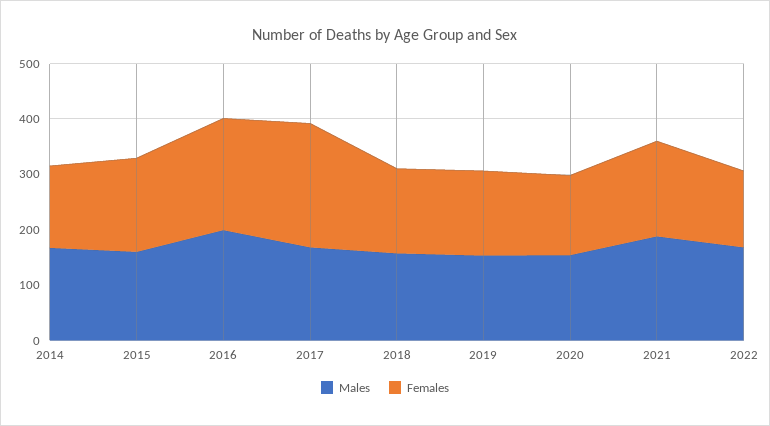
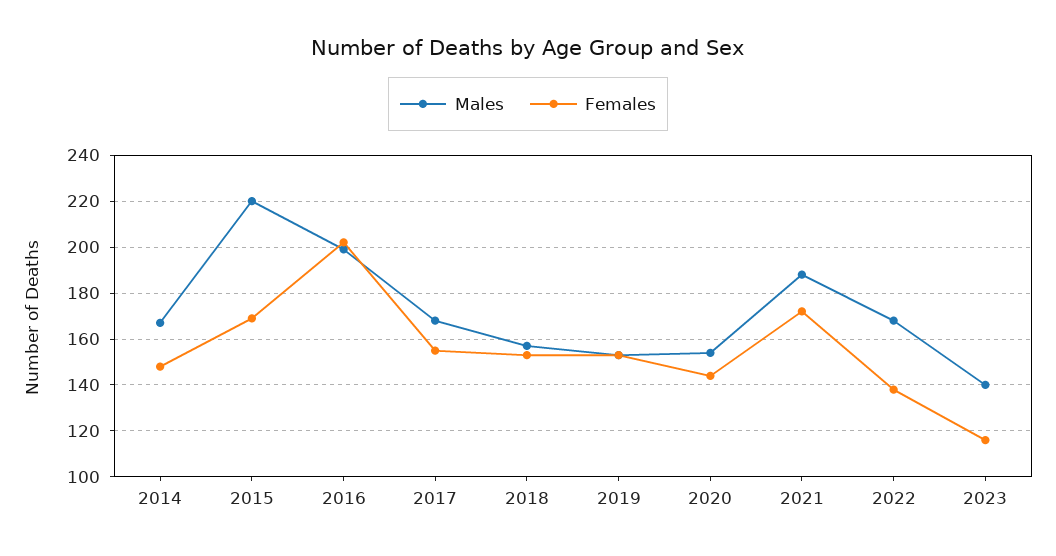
Males, 2015: 160 -> 220
Females, 2017: 220 -> 155
Males, 2023: none -> 140
Females, 2023: none -> 115

